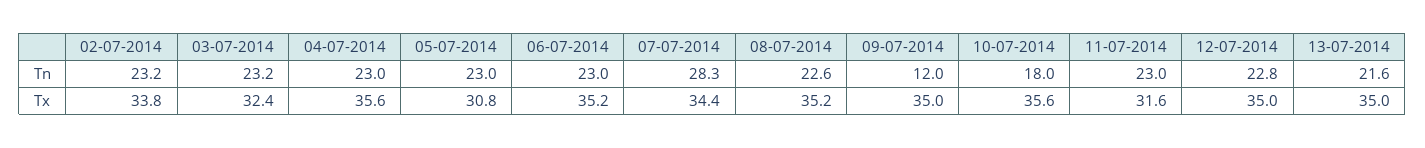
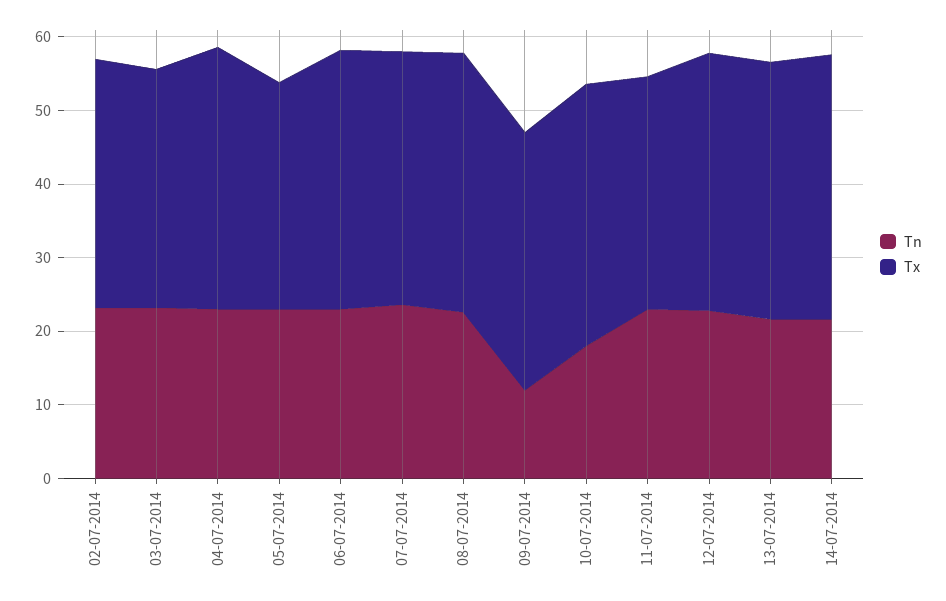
Tn, 07-07-2014: 28.3 -> 24
Tn, 14-07-2014: none -> 22
Tx, 14-07-2014: none -> 36

